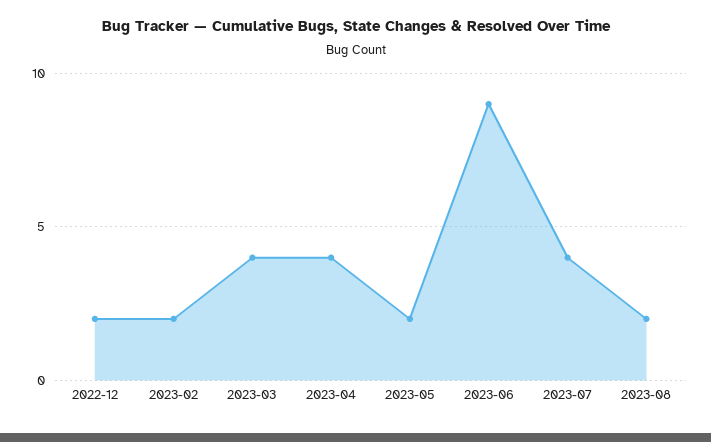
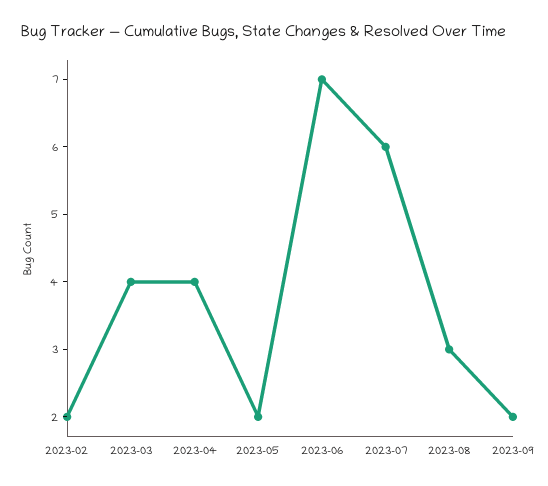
2022-12: 2 -> none
2023-06: 9 -> 7
2023-07: 4 -> 6
2023-08: 2 -> 3
2023-09: none -> 2

